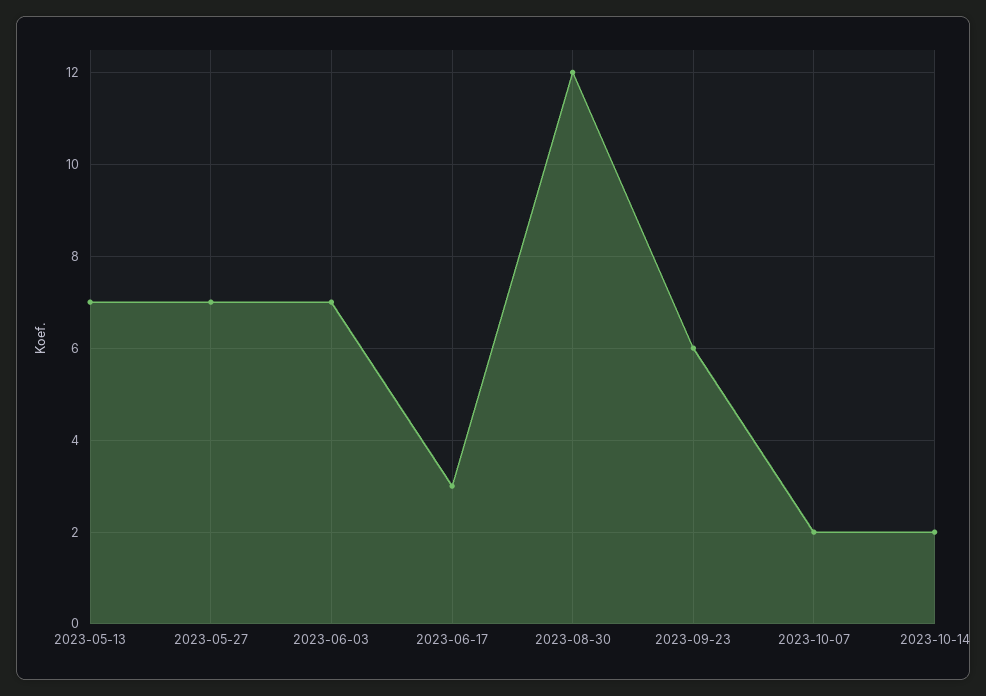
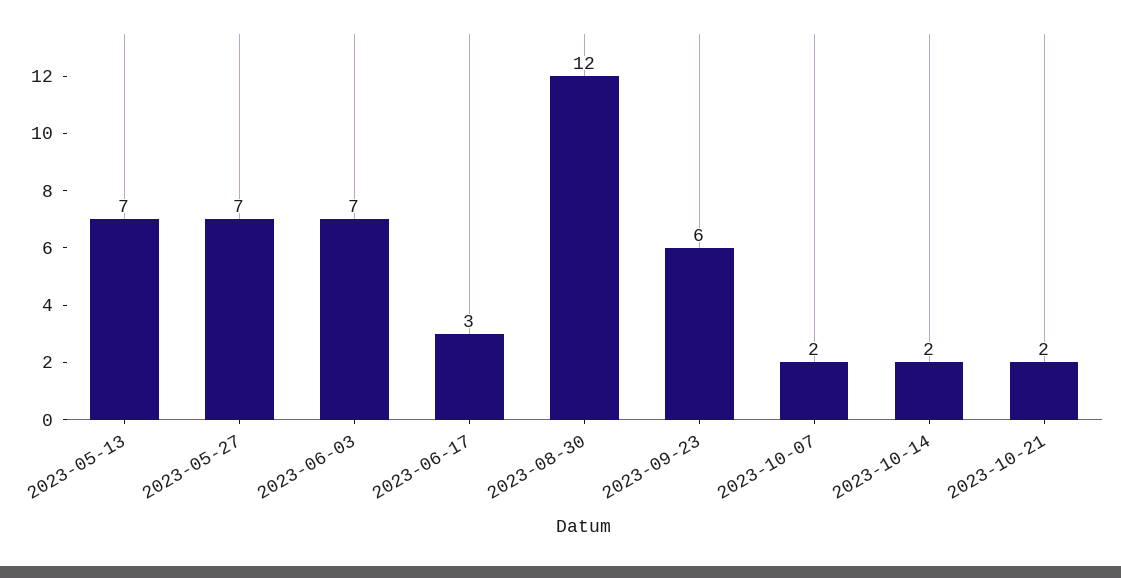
2023-10-21: none -> 2

